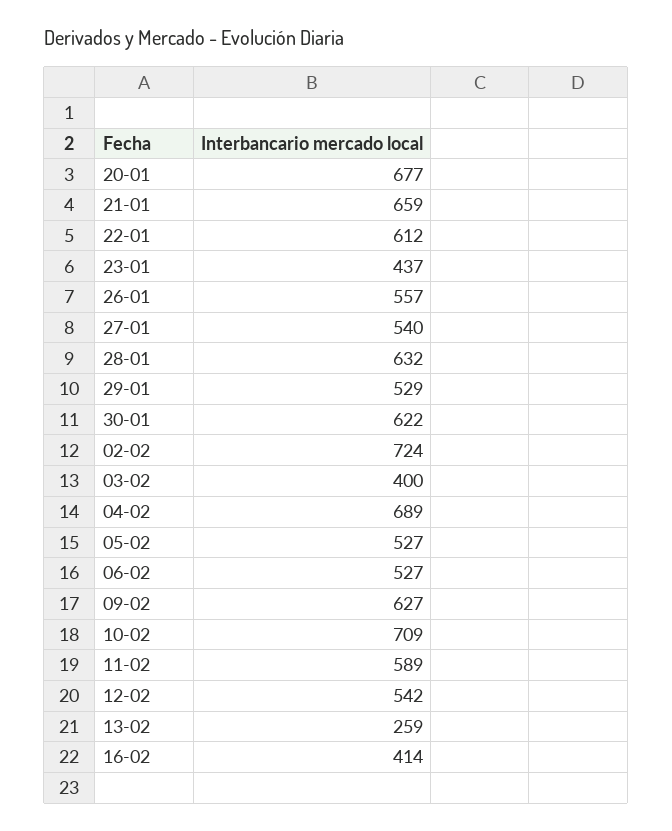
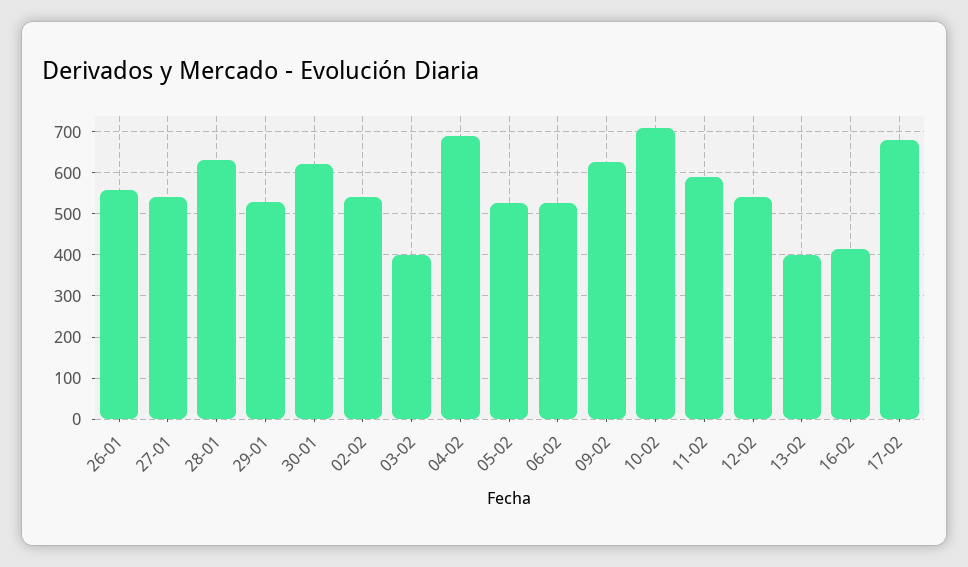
20-01: 677 -> none
21-01: 659 -> none
22-01: 612 -> none
23-01: 437 -> none
02-02: 724 -> 540
13-02: 259 -> 400
17-02: none -> 680

